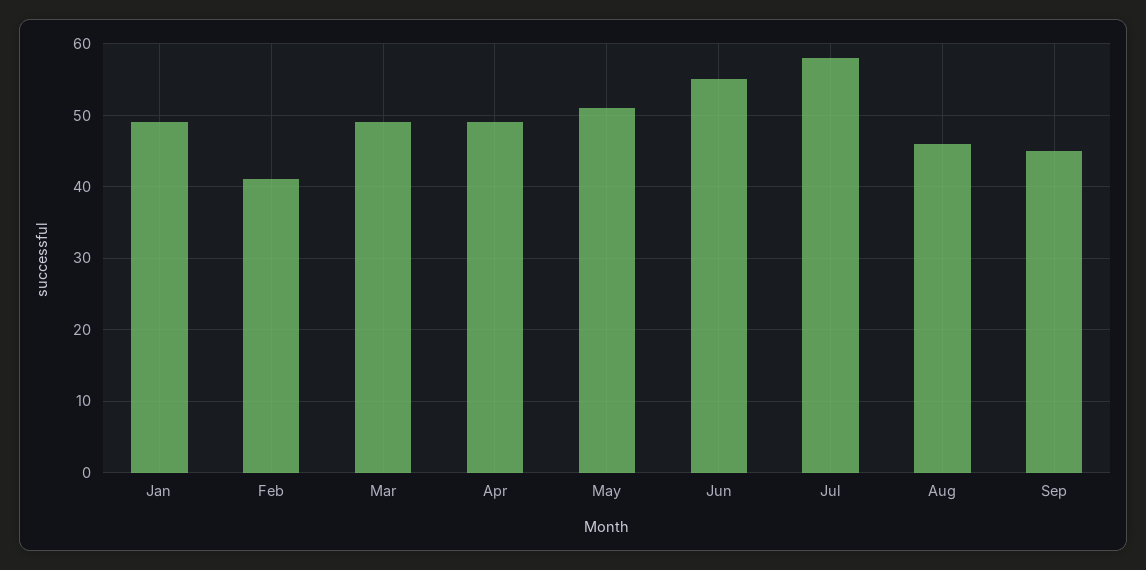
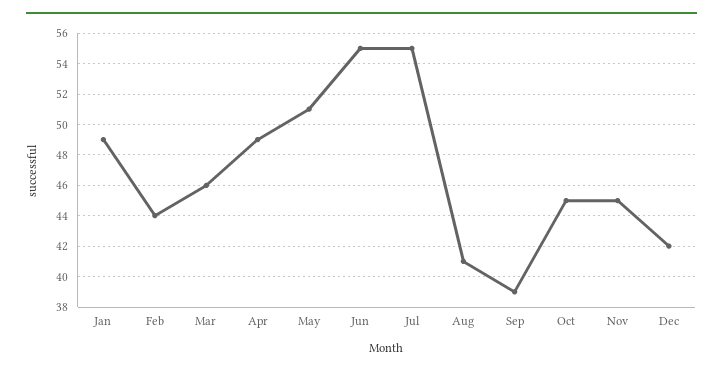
Feb: 41 -> 44
Mar: 49 -> 46
Jul: 58 -> 55
Aug: 46 -> 41
Sep: 45 -> 39
Oct: none -> 45
Nov: none -> 45
Dec: none -> 42

